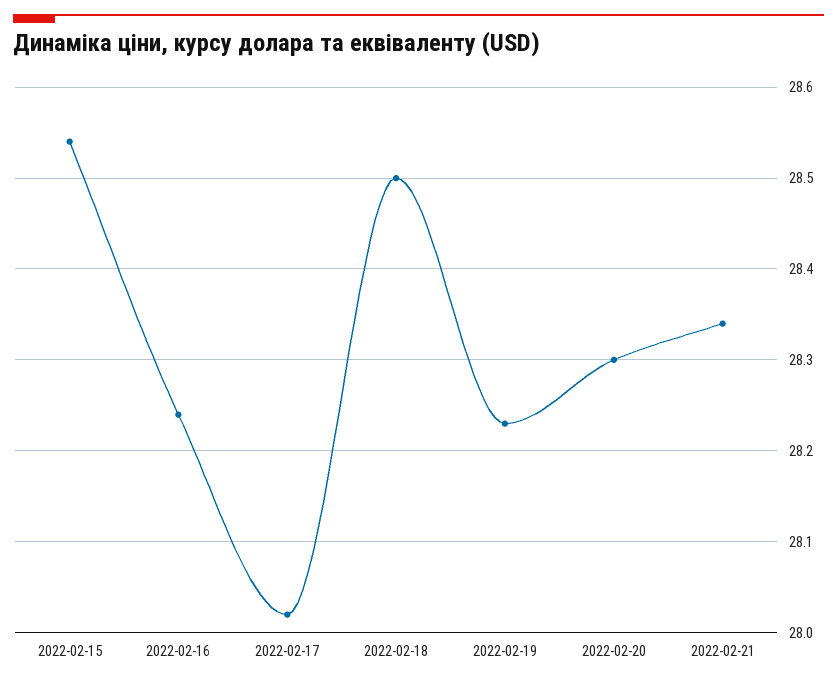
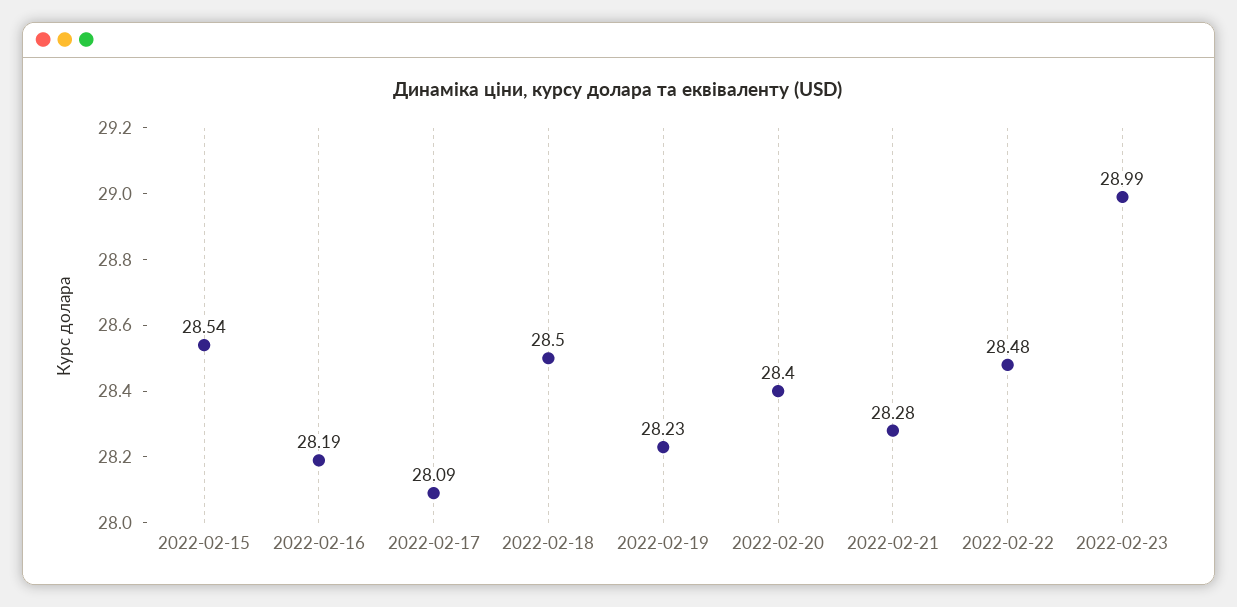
2022-02-16: 28.24 -> 28.19
2022-02-17: 28.02 -> 28.09
2022-02-20: 28.3 -> 28.4
2022-02-21: 28.34 -> 28.28
2022-02-22: none -> 28.48
2022-02-23: none -> 28.99

